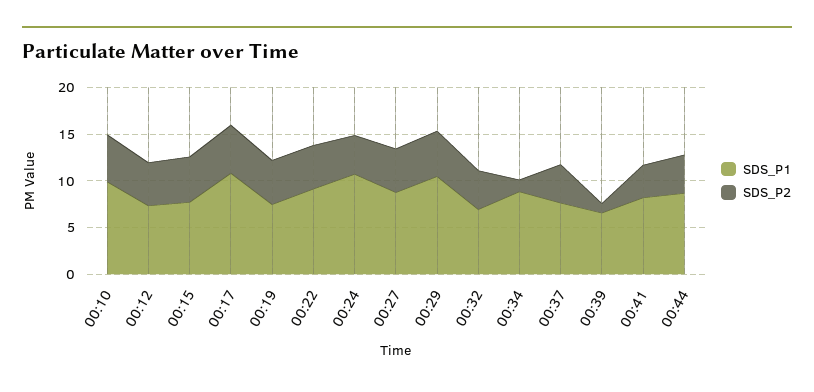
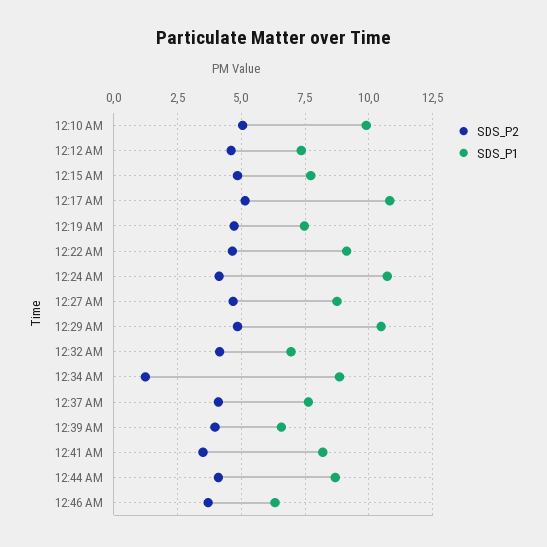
SDS_P2, 00:39: 1 -> 4
SDS_P2, 12:46 AM: none -> 3.75
SDS_P1, 12:46 AM: none -> 6.25

